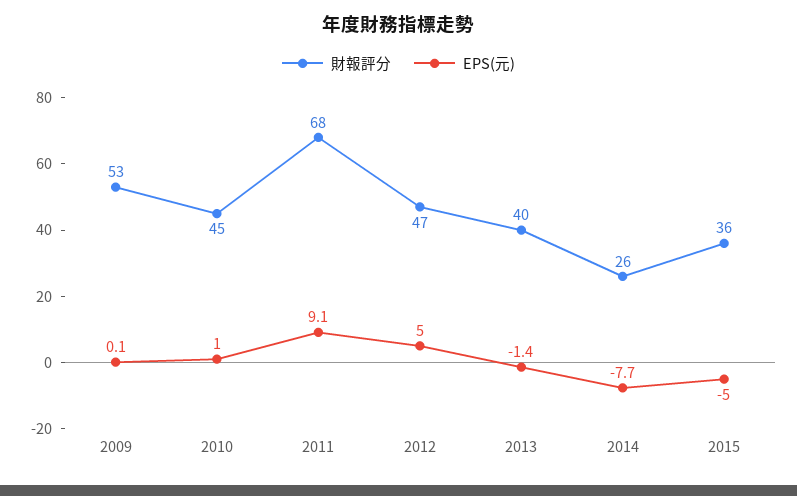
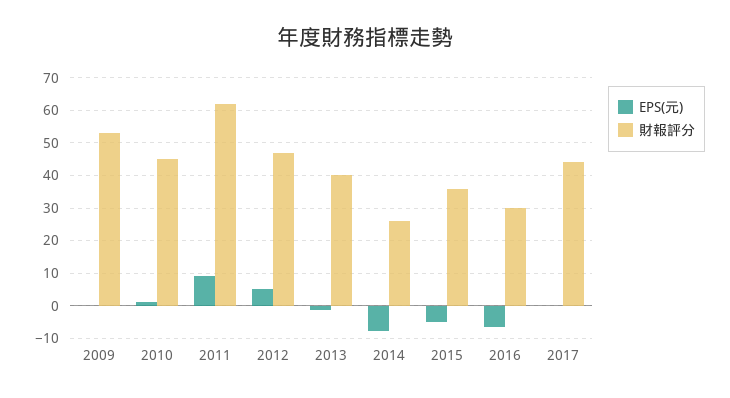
財報評分, 2011: 68 -> 62
EPS(元), 2016: none -> -6
財報評分, 2016: none -> 30
EPS(元), 2017: none -> 0
財報評分, 2017: none -> 44

